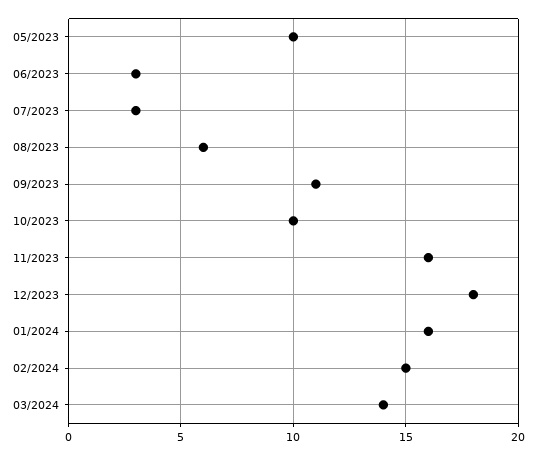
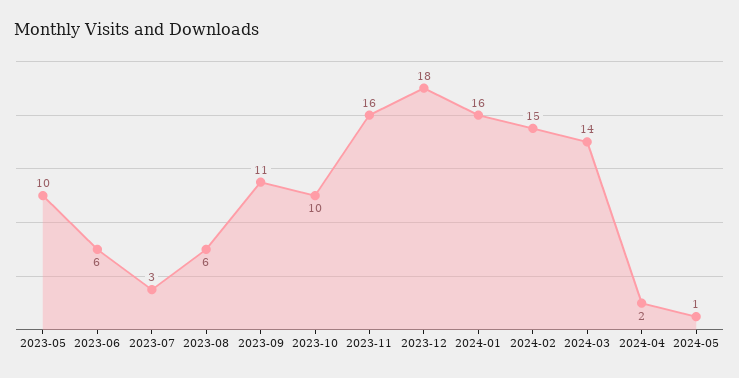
06/2023: 3 -> 6
2024-04: none -> 2
2024-05: none -> 1

